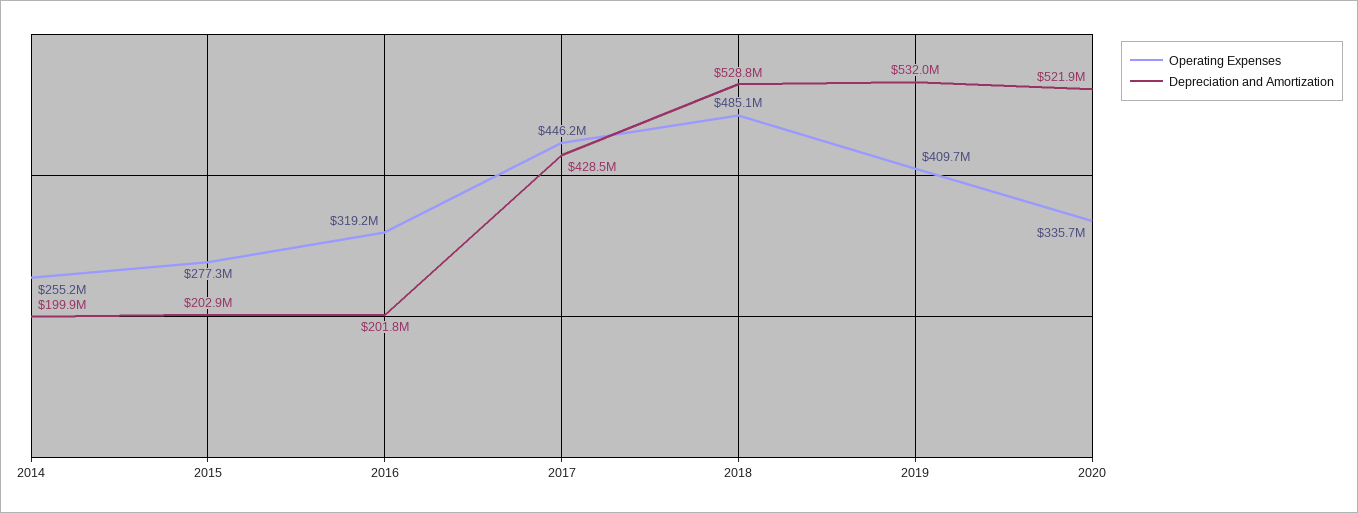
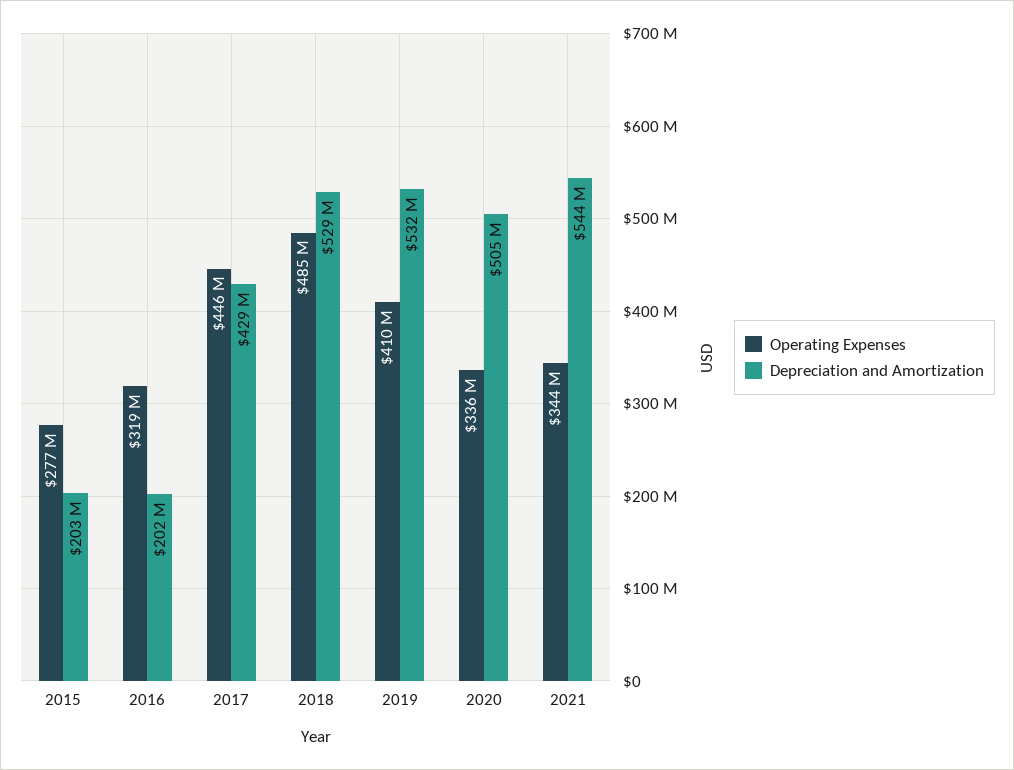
Operating Expenses, 2014: 255200000 -> none
Depreciation and Amortization, 2014: 199900000 -> none
Depreciation and Amortization, 2020: 521900000 -> 505000000
Operating Expenses, 2021: none -> 344000000
Depreciation and Amortization, 2021: none -> 544000000

